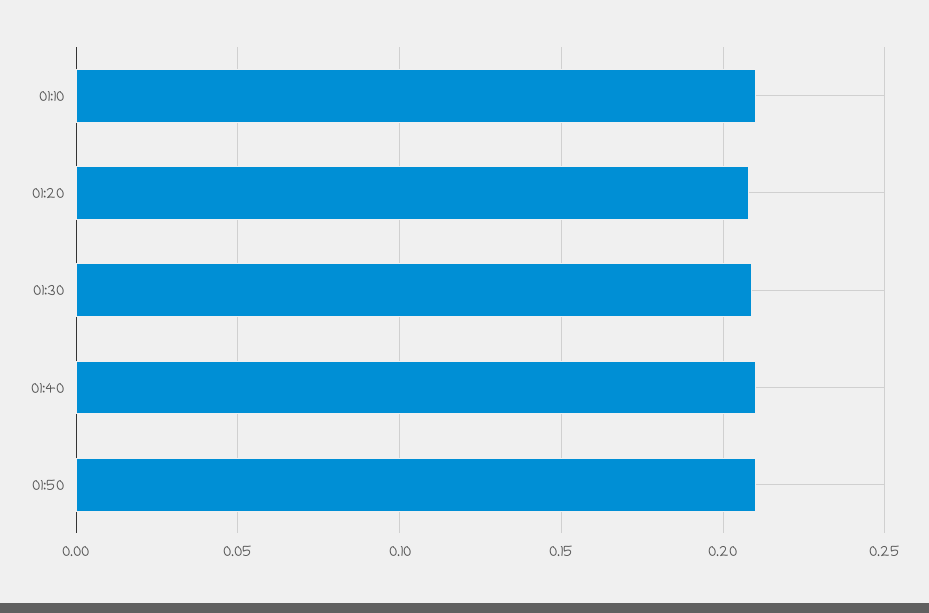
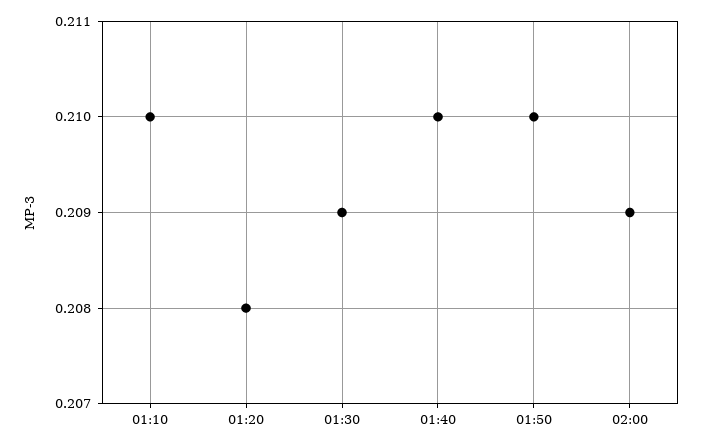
02:00: none -> 0.209

